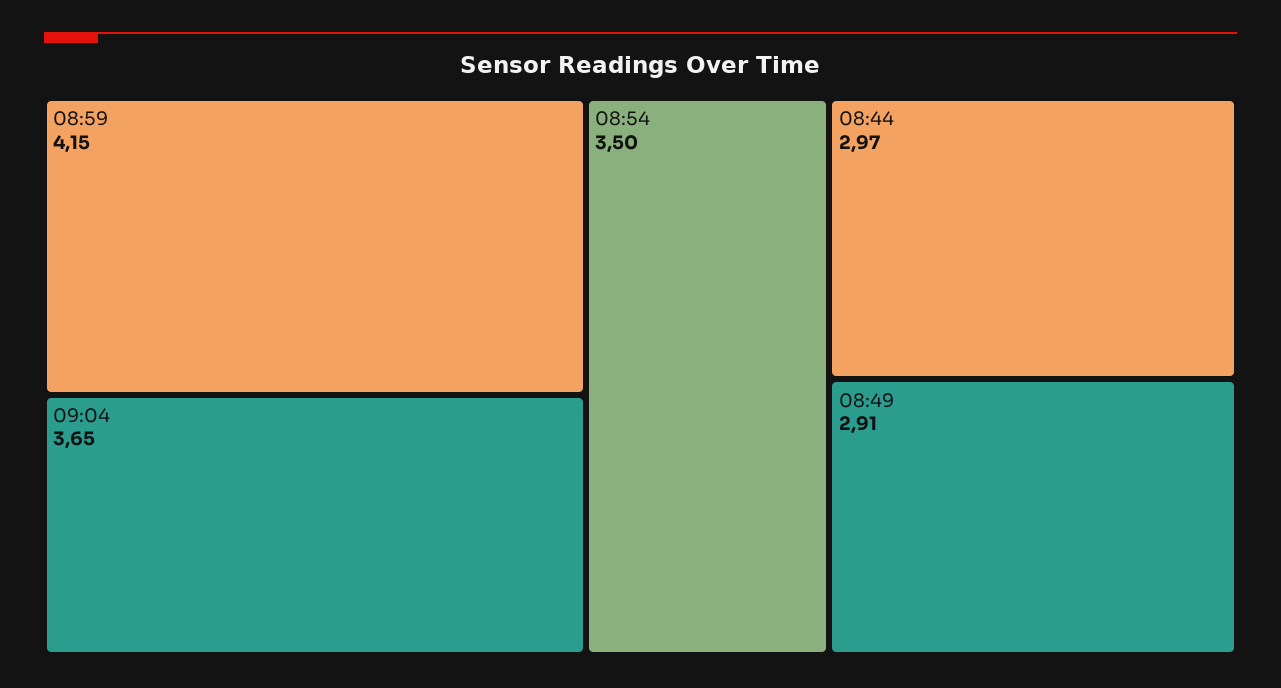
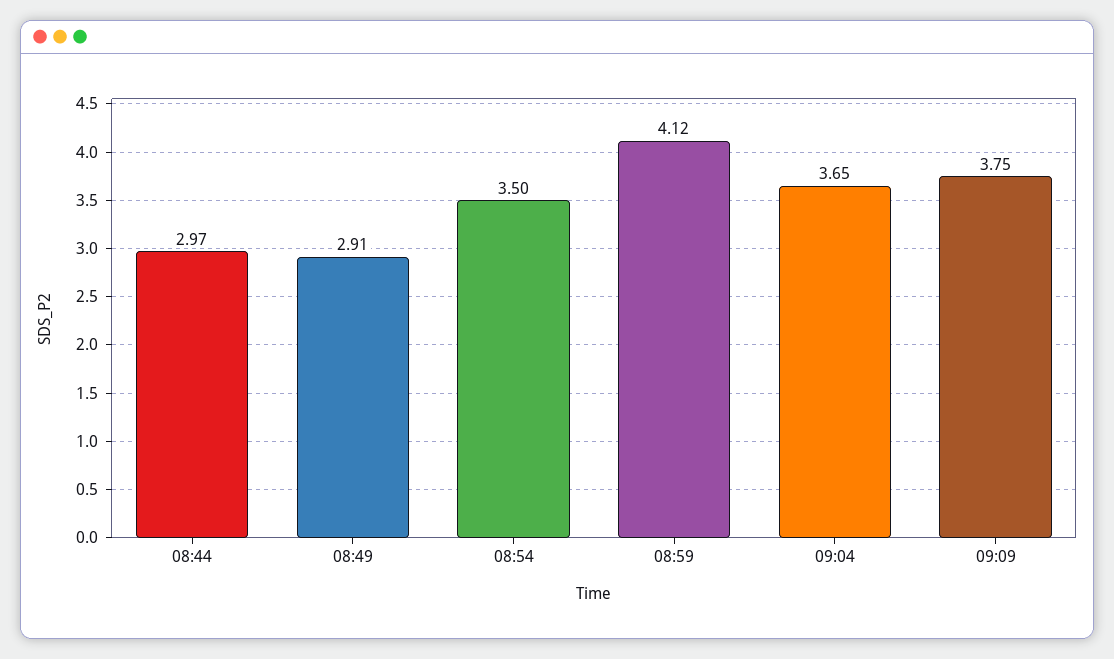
08:59: 4.15 -> 4.12
09:09: none -> 3.75

